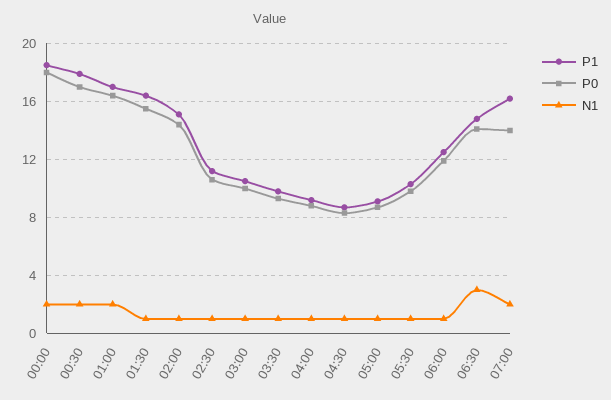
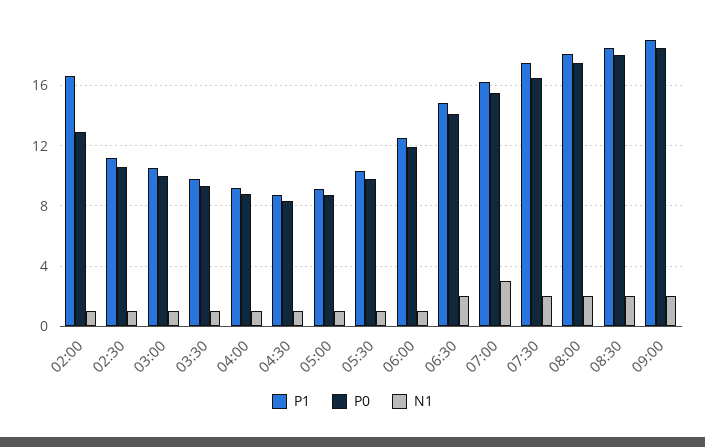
P1, 00:00: 18.5 -> none
P0, 00:00: 18 -> none
N1, 00:00: 2 -> none
P1, 00:30: 18 -> none
P0, 00:30: 17 -> none
N1, 00:30: 2 -> none
P1, 01:00: 17 -> none
P0, 01:00: 16.5 -> none
N1, 01:00: 2 -> none
P1, 01:30: 16.5 -> none
P0, 01:30: 15.5 -> none
N1, 01:30: 1 -> none
P1, 02:00: 15 -> 16.5
P0, 02:00: 14.5 -> 13
N1, 06:30: 3 -> 2
P0, 07:00: 14 -> 15.5
N1, 07:00: 2 -> 3
P1, 07:30: none -> 17.5
P0, 07:30: none -> 16.5
N1, 07:30: none -> 2
P1, 08:00: none -> 18
P0, 08:00: none -> 17.5
N1, 08:00: none -> 2
P1, 08:30: none -> 18.5
P0, 08:30: none -> 18
N1, 08:30: none -> 2
P1, 09:00: none -> 19
P0, 09:00: none -> 18.5
N1, 09:00: none -> 2

